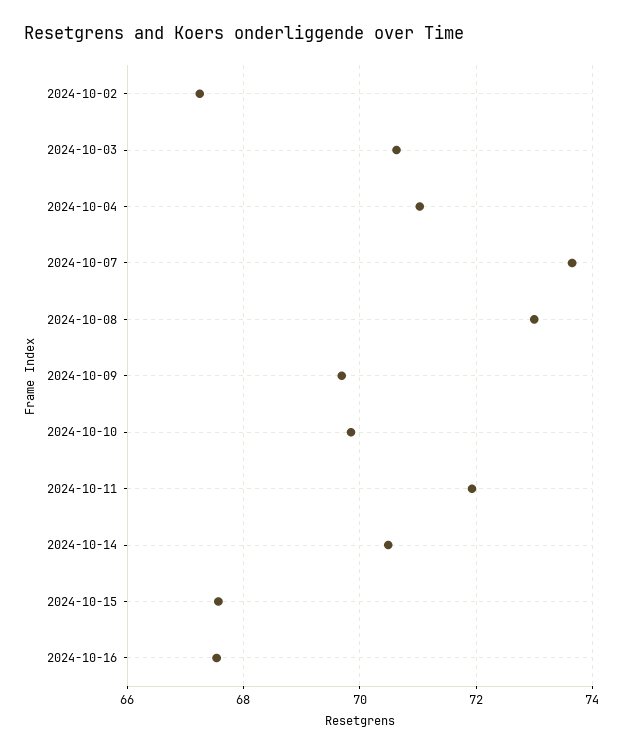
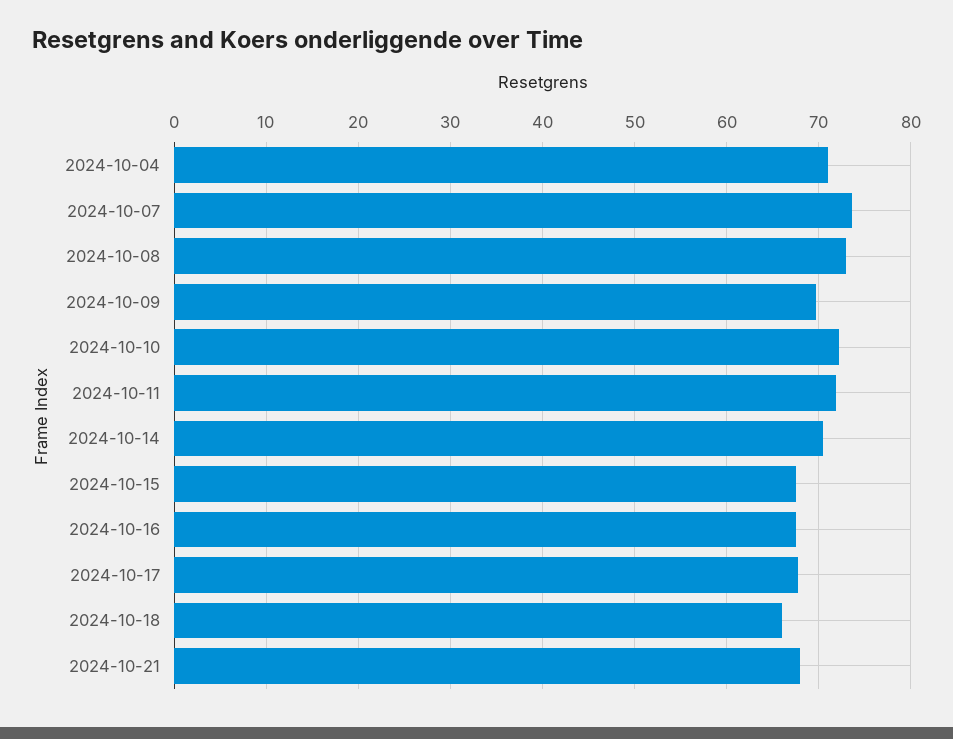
2024-10-02: 67.2 -> none
2024-10-03: 70.6 -> none
2024-10-10: 69.8 -> 72
2024-10-17: none -> 68
2024-10-18: none -> 66
2024-10-21: none -> 68

